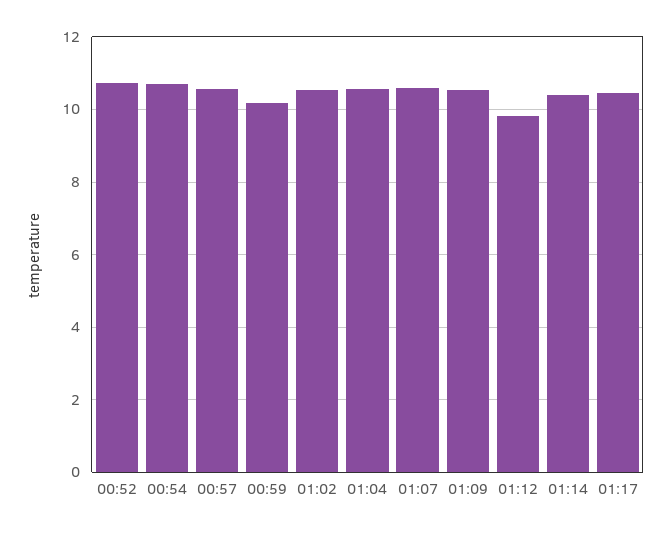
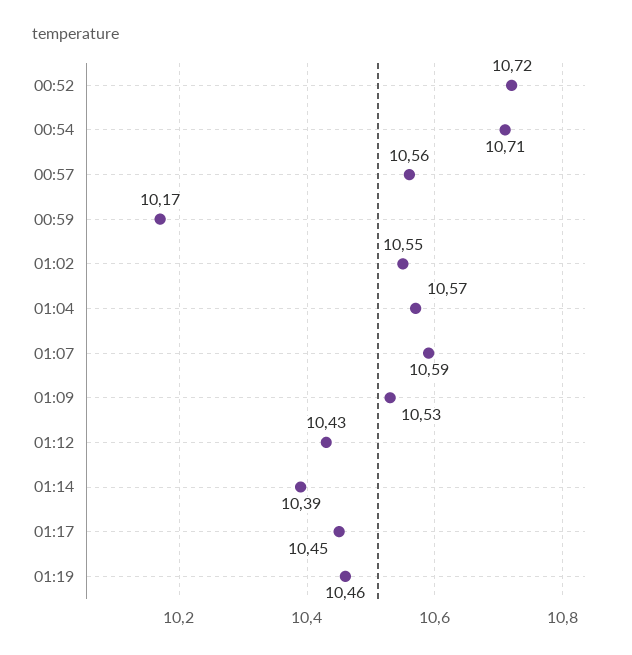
01:12: 9.8 -> 10.43
01:19: none -> 10.46

